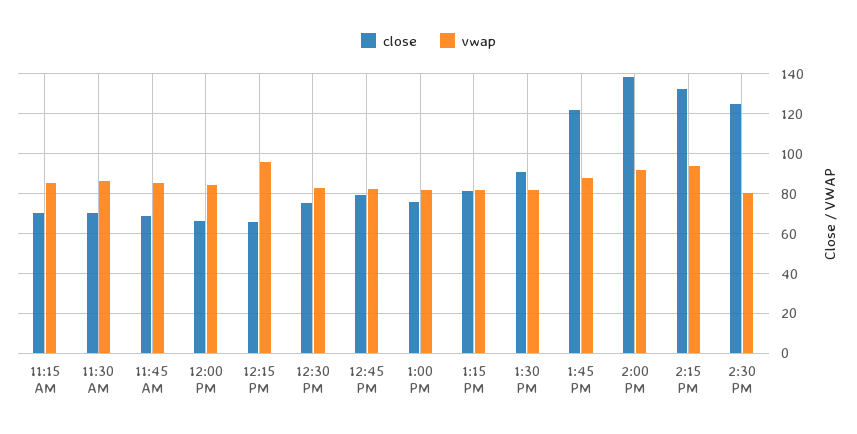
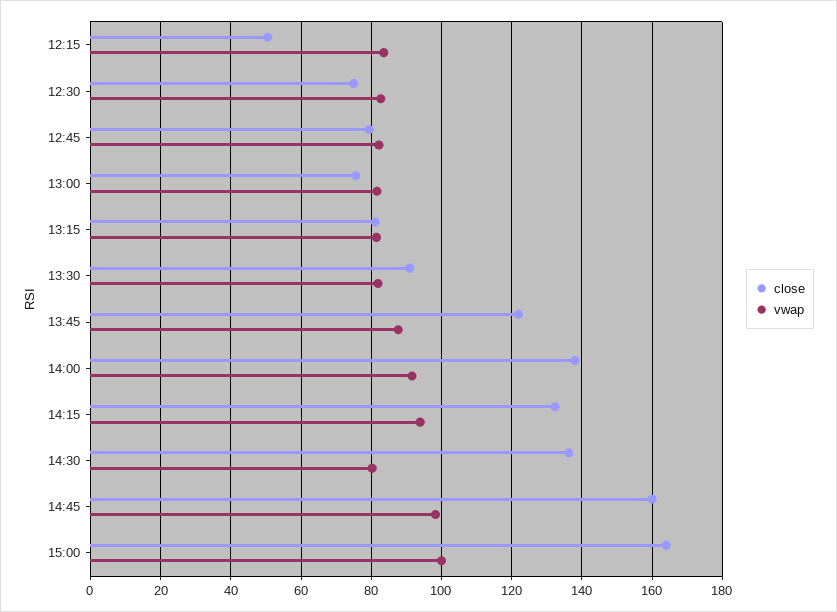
close, 11:15 AM: 70 -> none
vwap, 11:15 AM: 85 -> none
close, 11:30 AM: 70 -> none
vwap, 11:30 AM: 85 -> none
close, 11:45 AM: 70 -> none
vwap, 11:45 AM: 85 -> none
close, 12:00 PM: 65 -> none
vwap, 12:00 PM: 85 -> none
close, 12:15 PM: 65 -> 50
vwap, 12:15 PM: 95 -> 84
close, 2:30 PM: 125 -> 136
close, 14:45: none -> 160
vwap, 14:45: none -> 98
close, 15:00: none -> 164
vwap, 15:00: none -> 100

